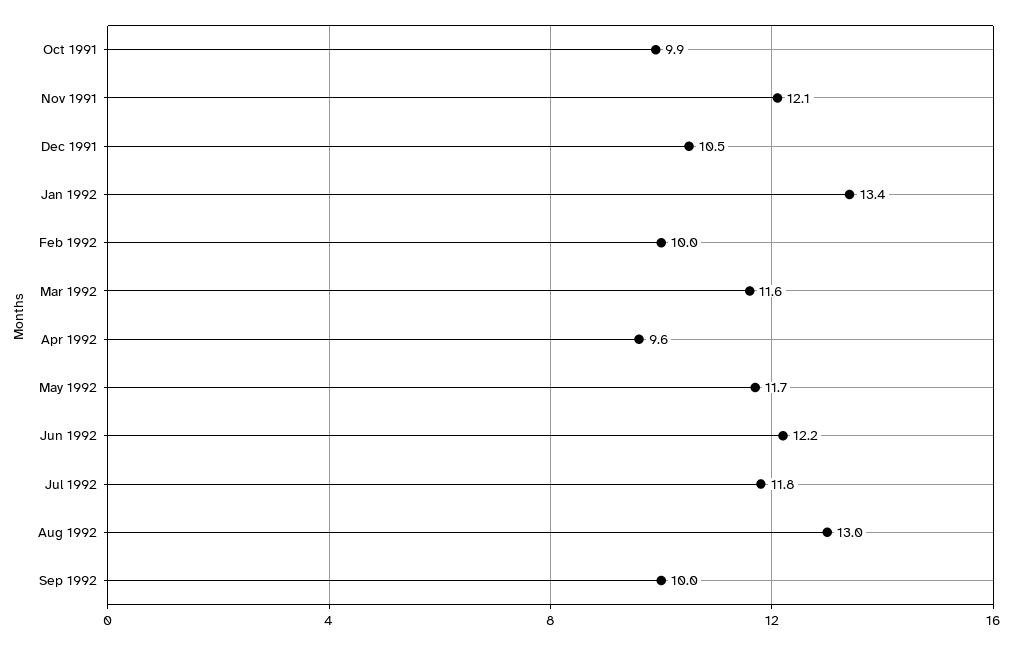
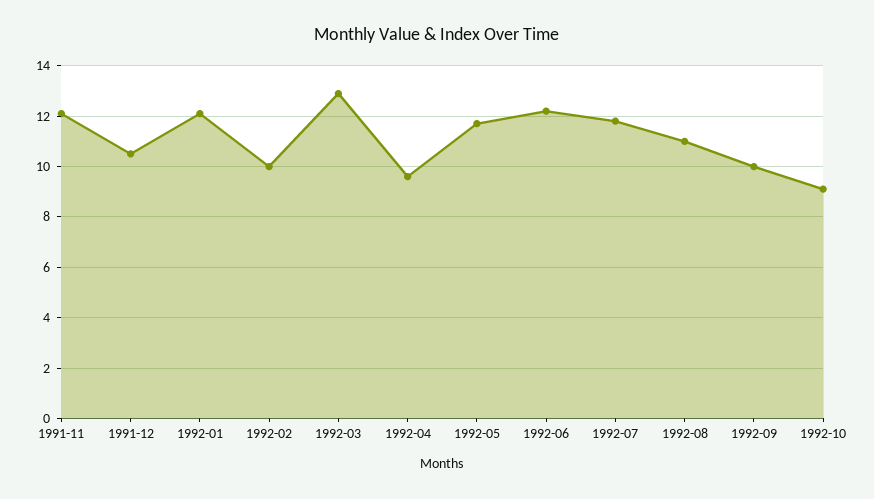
Oct 1991: 9.9 -> none
Jan 1992: 13.4 -> 12
Mar 1992: 11.6 -> 13
Aug 1992: 13 -> 11
1992-10: none -> 9

